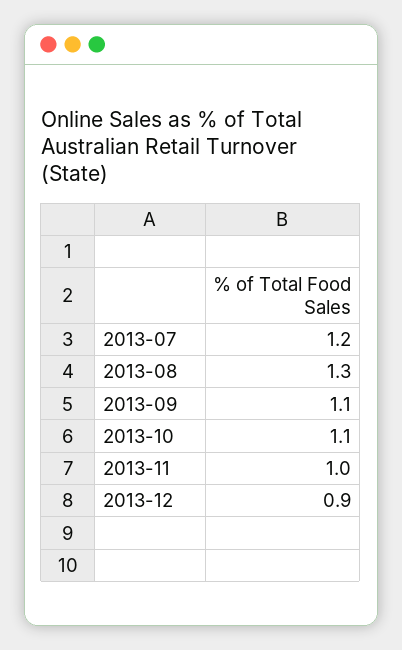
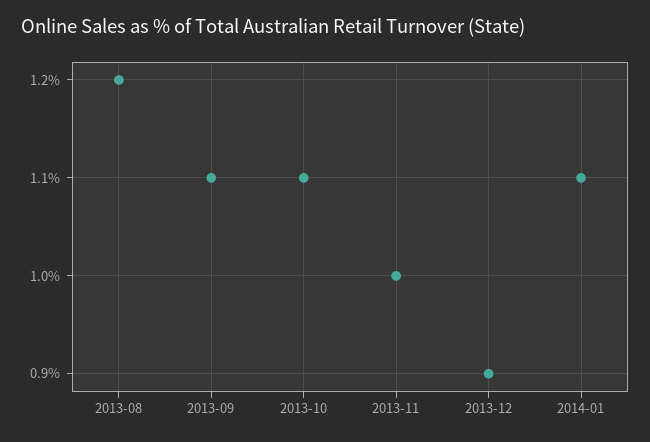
2013-07: 1.2 -> none
2013-08: 1.3 -> 1.2
2014-01: none -> 1.1

